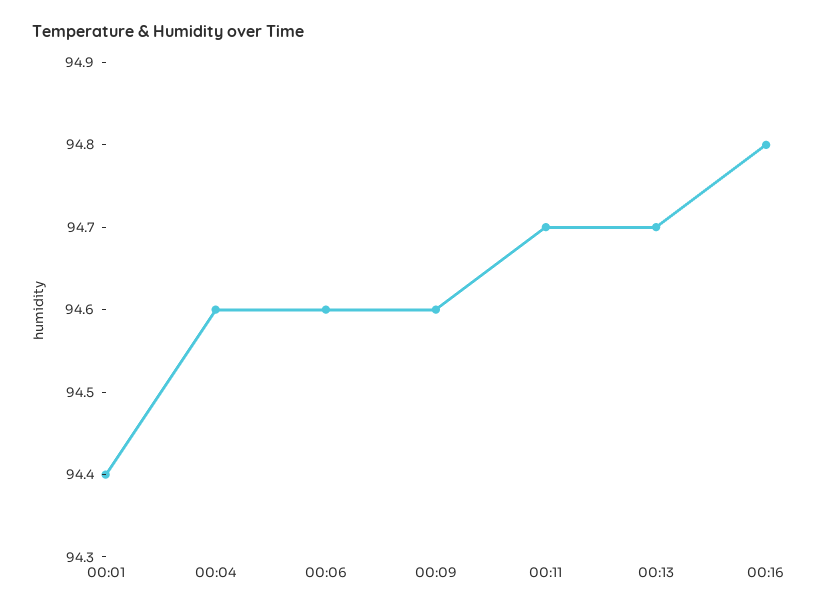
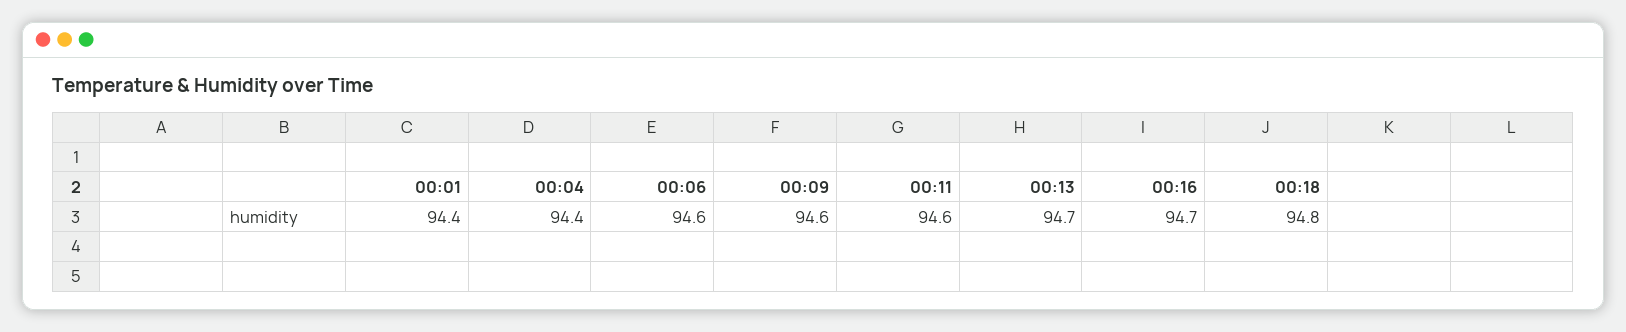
00:04: 94.6 -> 94.4
00:11: 94.7 -> 94.6
00:16: 94.8 -> 94.7
00:18: none -> 94.8

